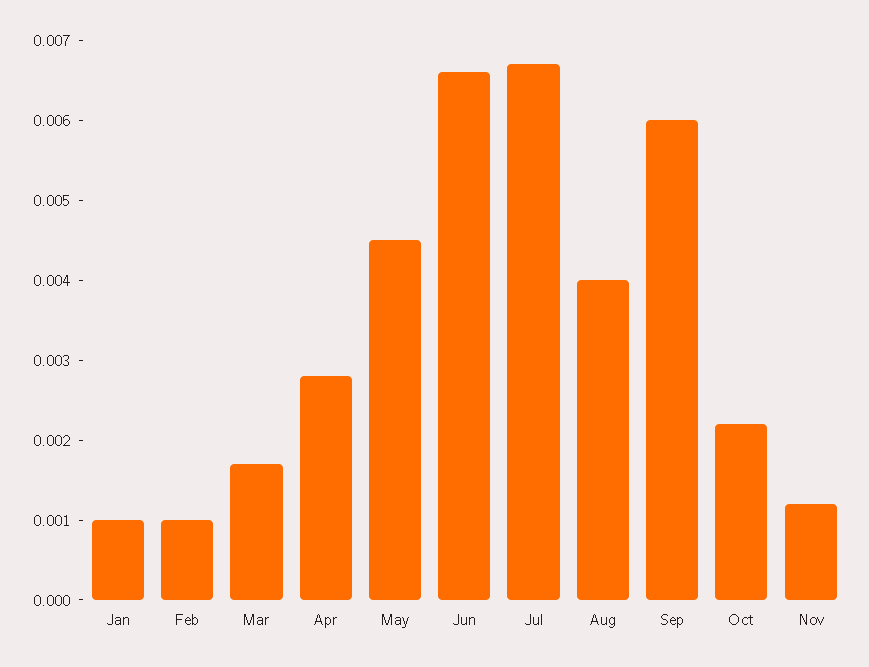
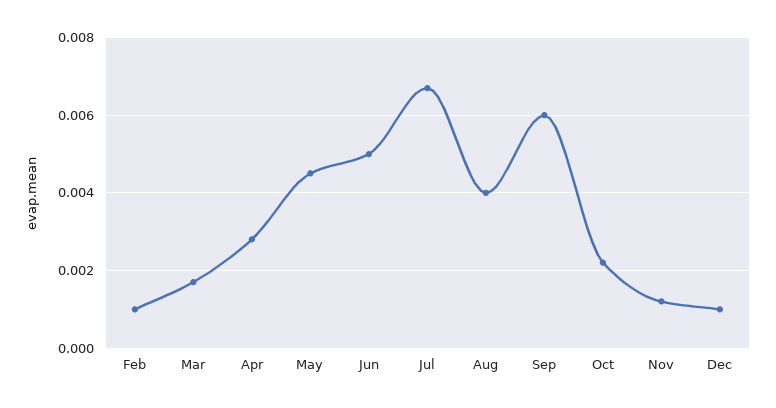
Jan: 0.001 -> none
Jun: 0.0065 -> 0.005
Dec: none -> 0.001

